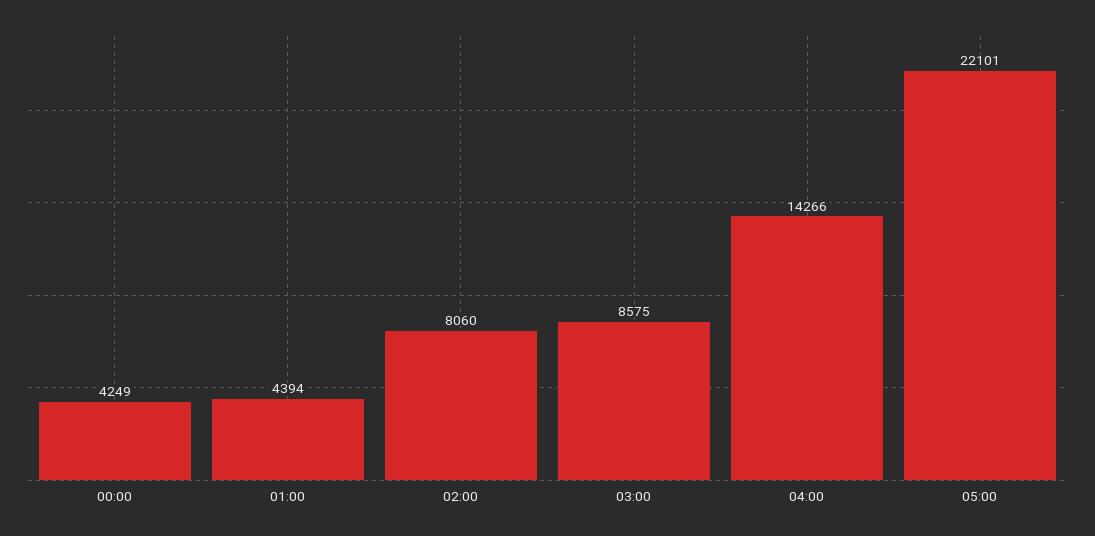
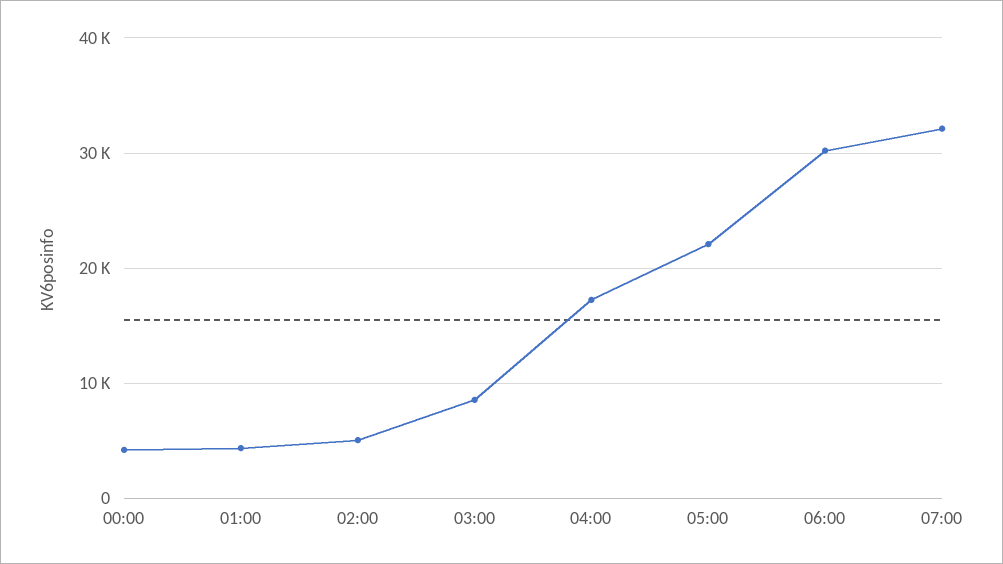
02:00: 8060 -> 5000
04:00: 14266 -> 17000
06:00: none -> 30000
07:00: none -> 32000

